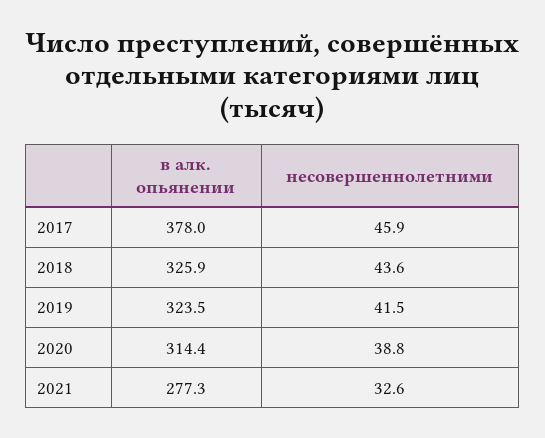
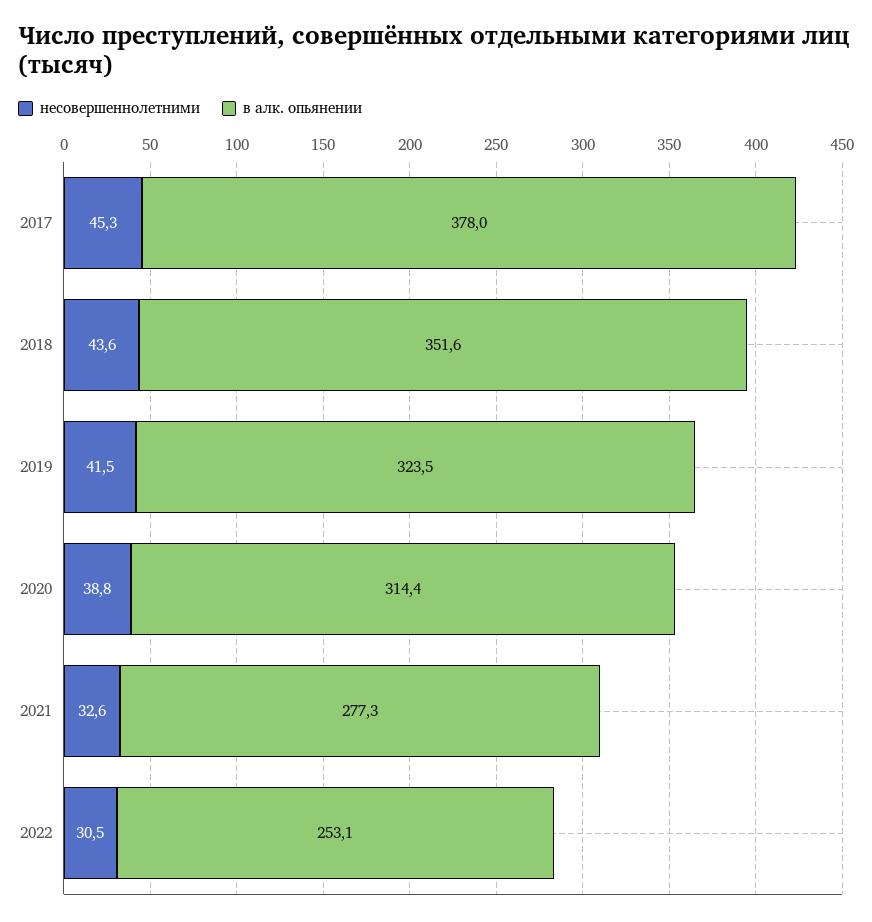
несовершеннолетними, 2017: 45.9 -> 45.3
в алк. опьянении, 2018: 325.9 -> 351.6
несовершеннолетними, 2022: none -> 30.5
в алк. опьянении, 2022: none -> 253.1

